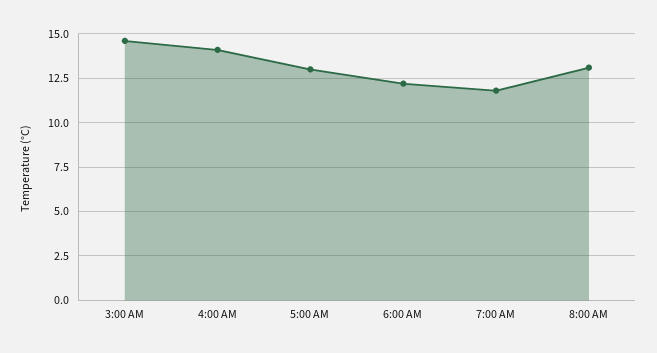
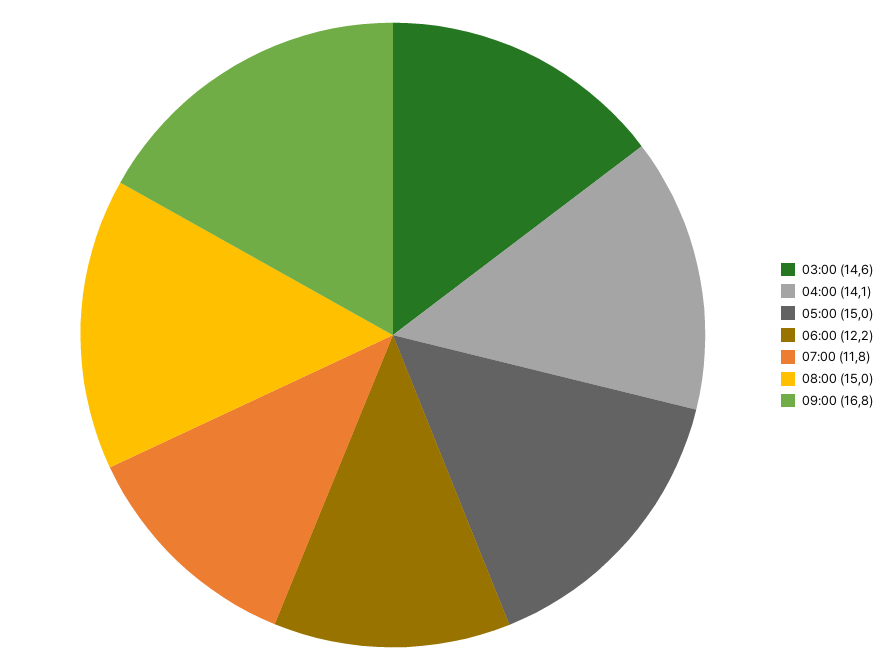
5:00 AM: 13 -> 15
8:00 AM: 13 -> 15
09:00: none -> 16.8

